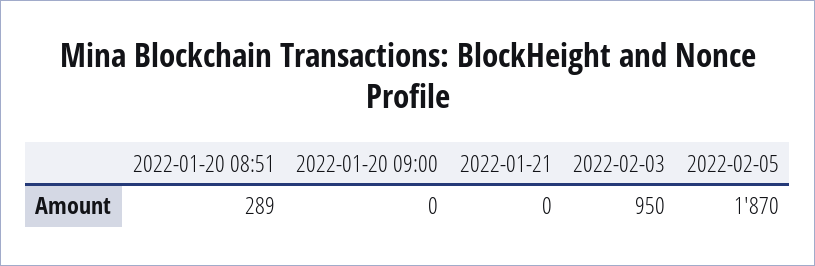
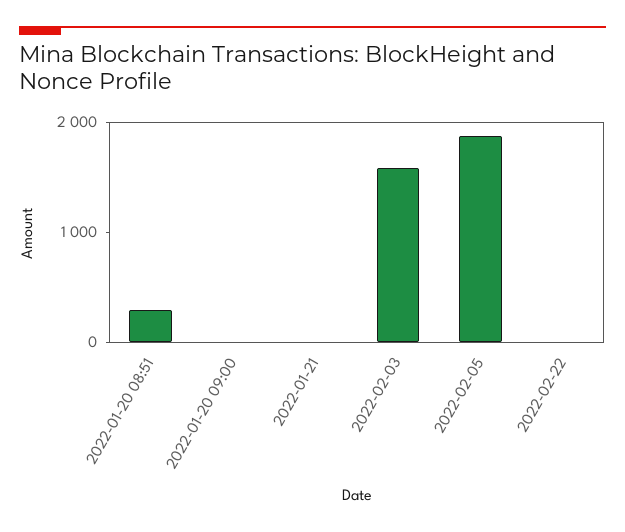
2022-02-03: 950 -> 1600
2022-02-22: none -> 0

